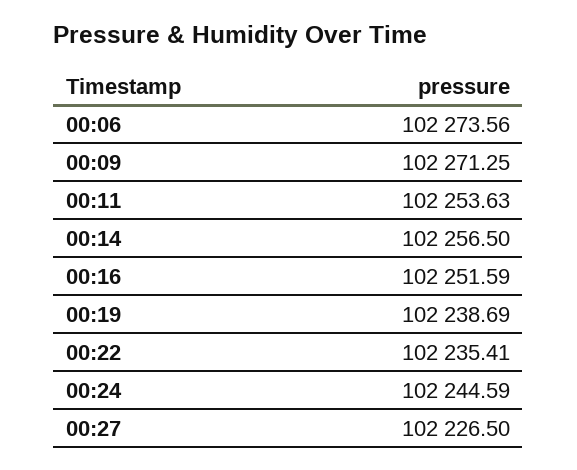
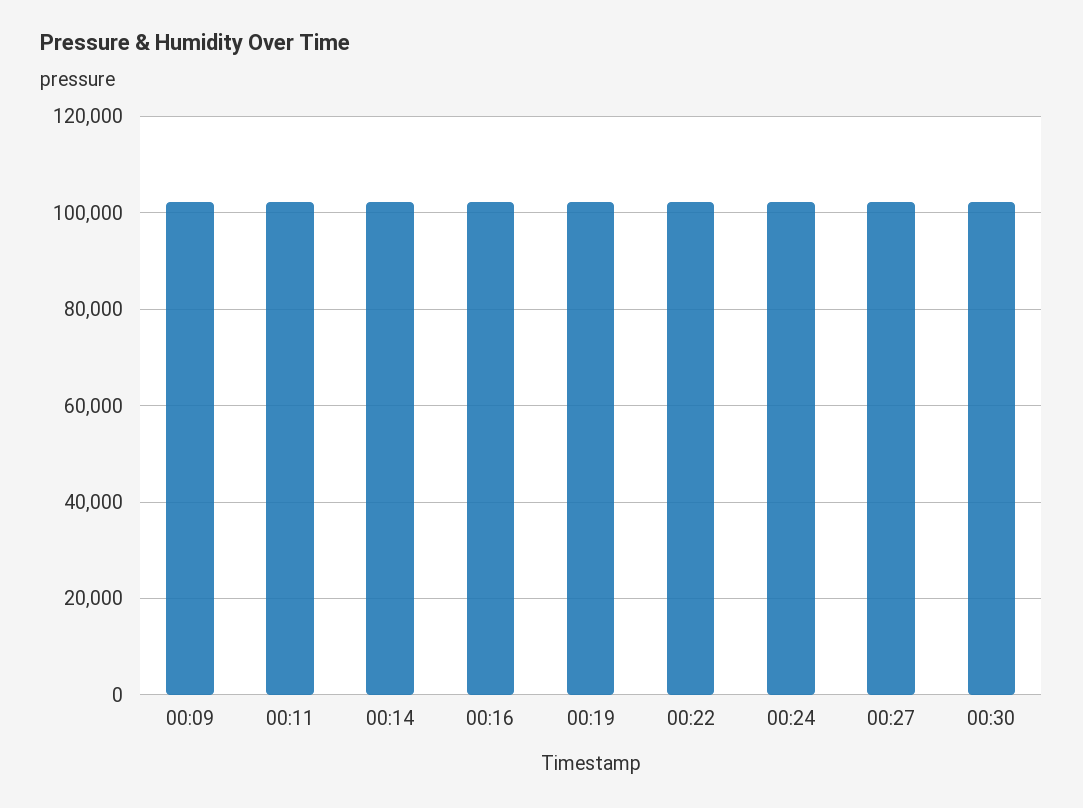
00:06: 102273.56 -> none
00:30: none -> 102000

